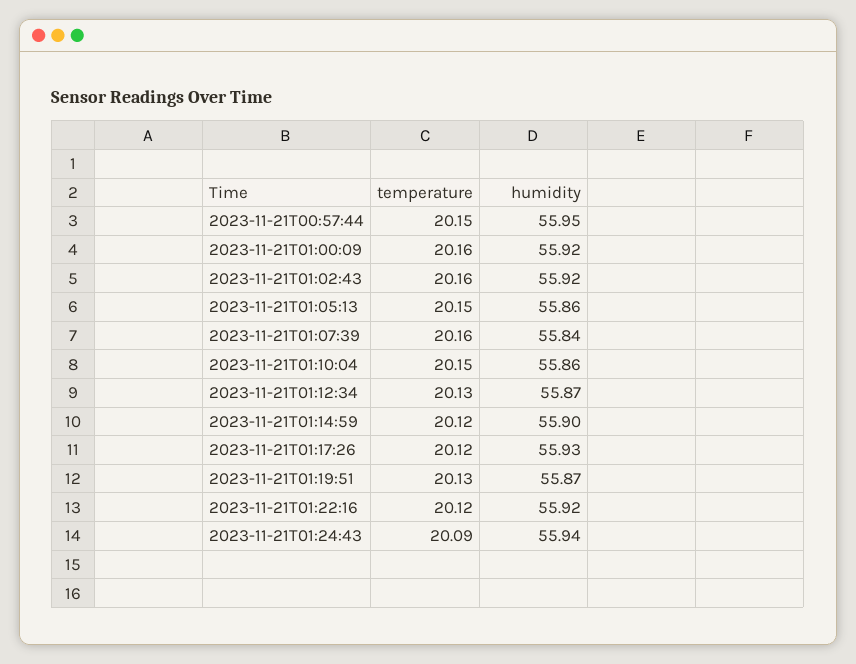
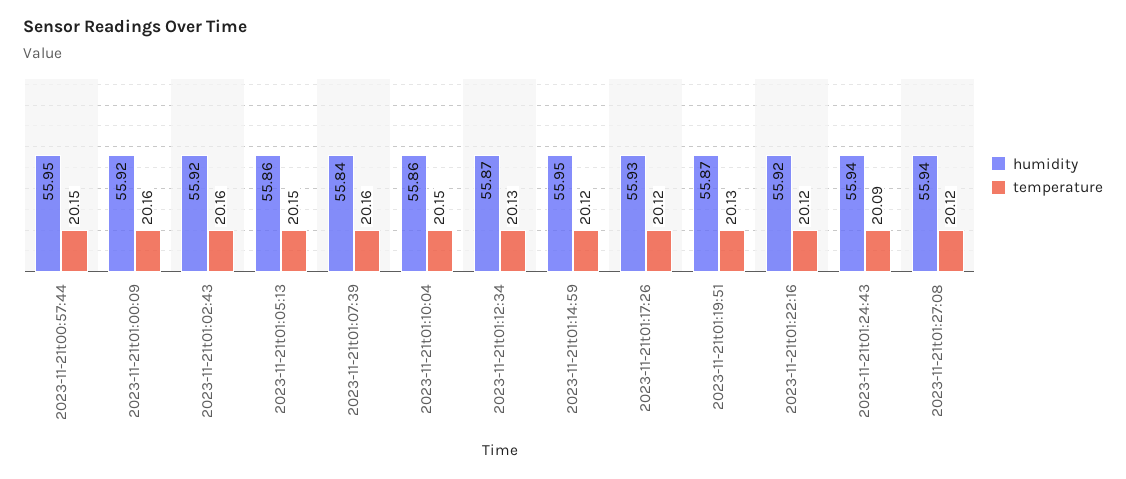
humidity, 2023-11-21T01:14:59: 55.9 -> 55.95
humidity, 2023-11-21t01:27:08: none -> 55.94
temperature, 2023-11-21t01:27:08: none -> 20.12

